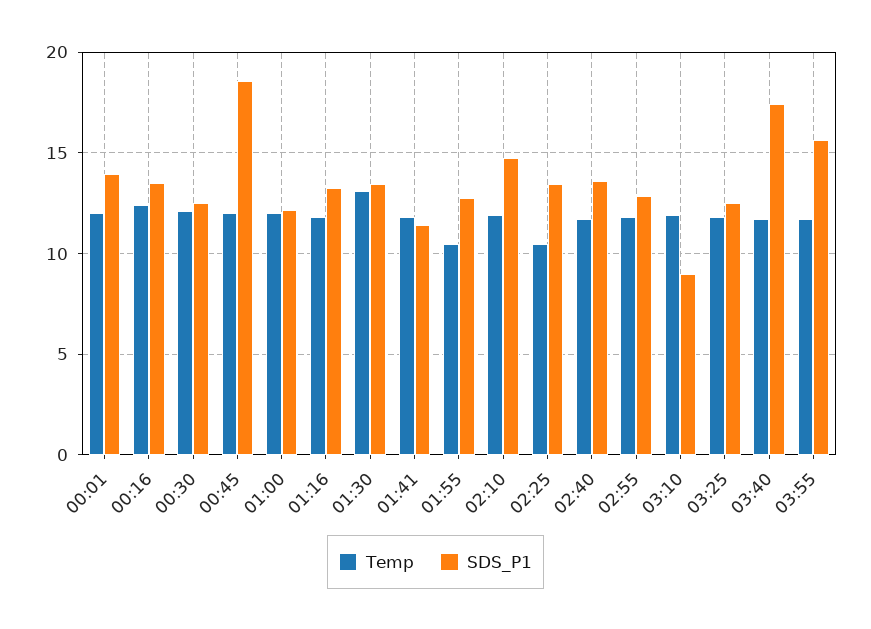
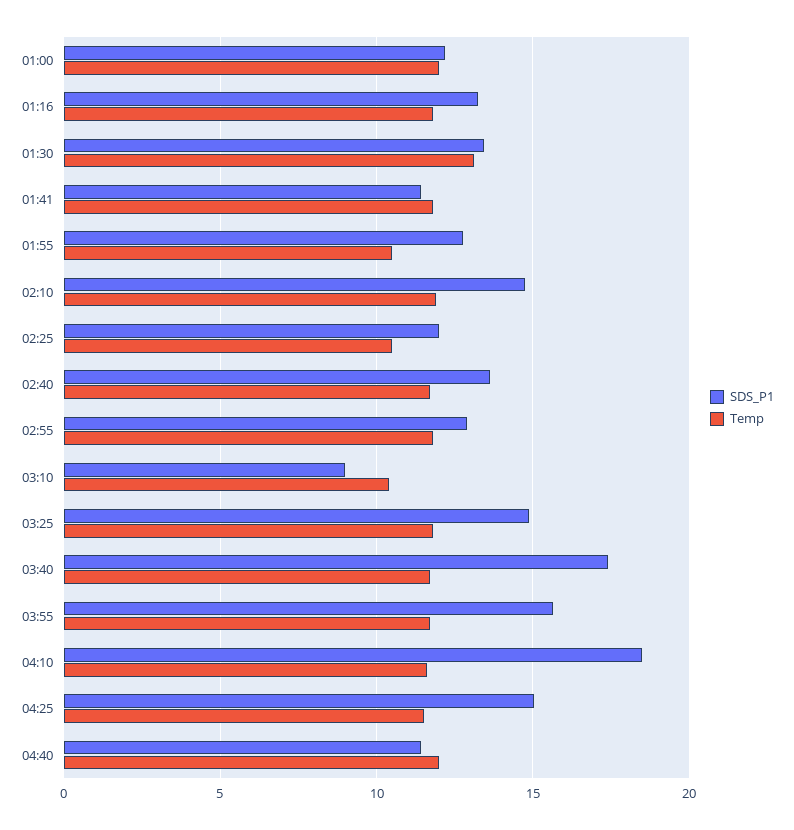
Temp, 00:01: 12 -> none
SDS_P1, 00:01: 14 -> none
Temp, 00:16: 12.5 -> none
SDS_P1, 00:16: 13.5 -> none
Temp, 00:30: 12 -> none
SDS_P1, 00:30: 12.5 -> none
Temp, 00:45: 12 -> none
SDS_P1, 00:45: 18.5 -> none
SDS_P1, 02:25: 13.5 -> 12
Temp, 03:10: 12 -> 10.5
SDS_P1, 03:25: 12.5 -> 15
SDS_P1, 04:10: none -> 18.5
Temp, 04:10: none -> 11.5
SDS_P1, 04:25: none -> 15
Temp, 04:25: none -> 11.5
SDS_P1, 04:40: none -> 11.5
Temp, 04:40: none -> 12

